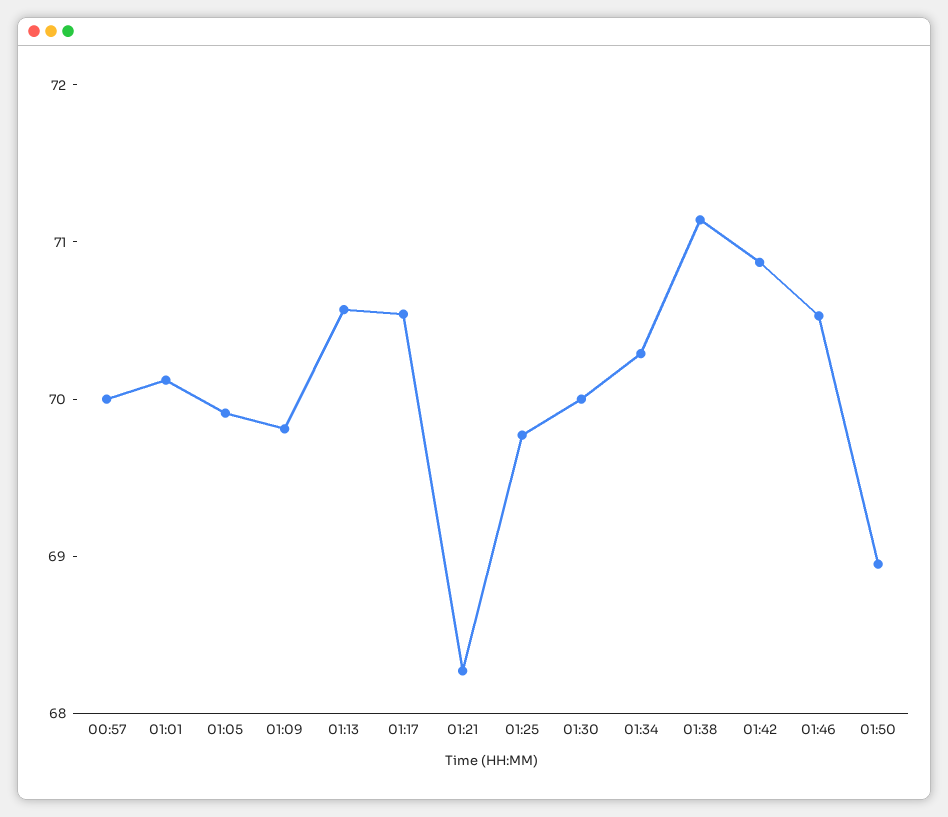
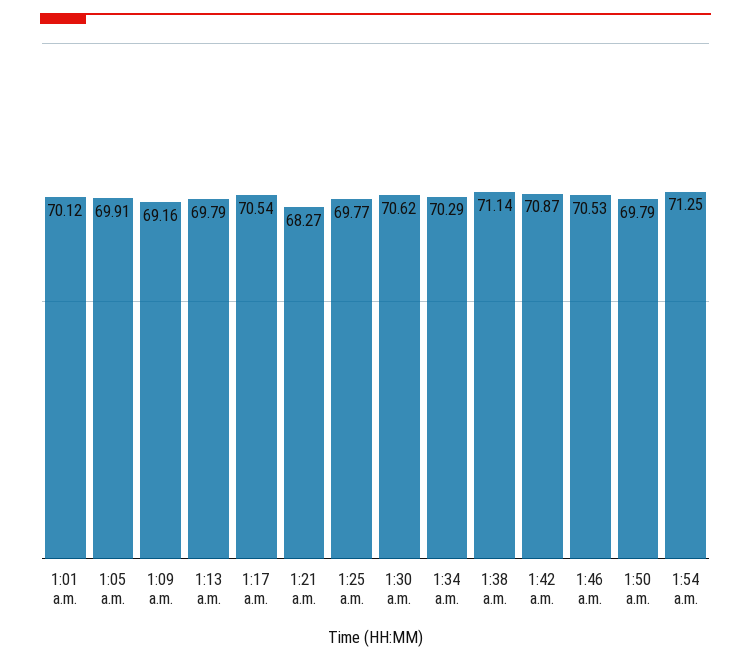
00:57: 70 -> none
01:09: 69.8 -> 69.16
01:13: 70.6 -> 69.79
01:30: 70 -> 70.62
01:50: 69 -> 69.79
1:54 a.m.: none -> 71.25

